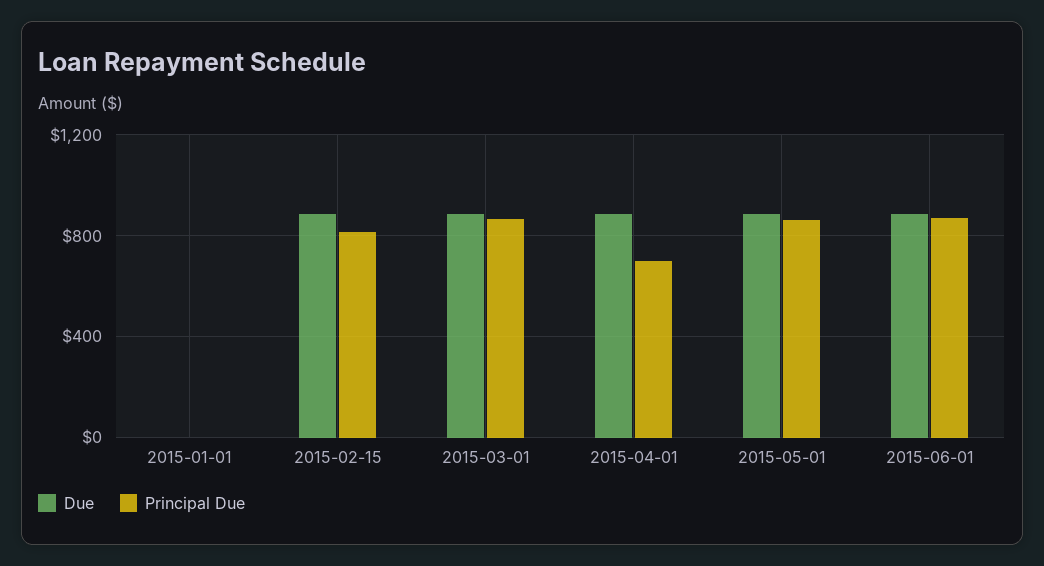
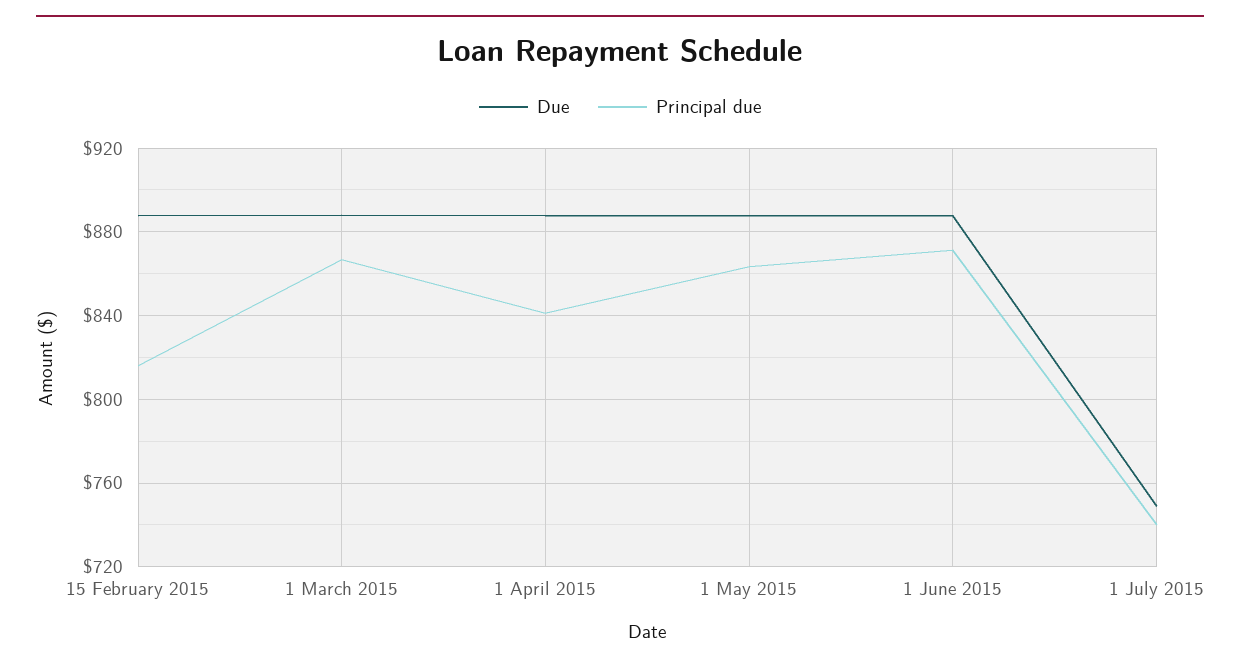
Due, 2015-01-01: 0 -> none
Principal Due, 2015-01-01: 0 -> none
Principal Due, 2015-04-01: 700 -> 840
Due, 1 July 2015: none -> 750
Principal Due, 1 July 2015: none -> 740

